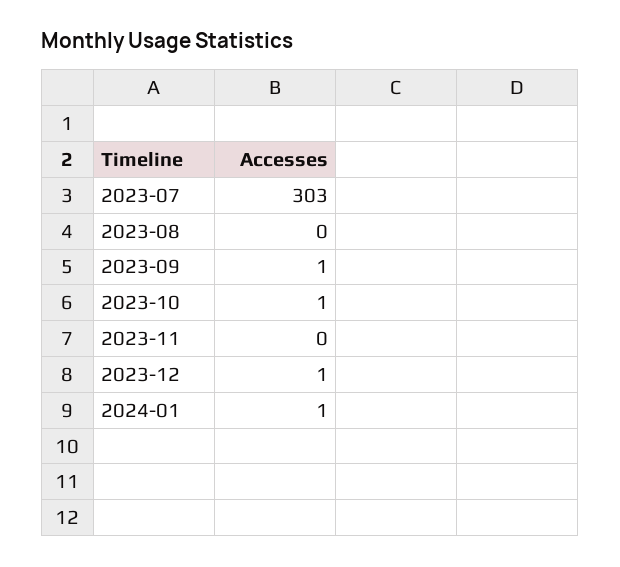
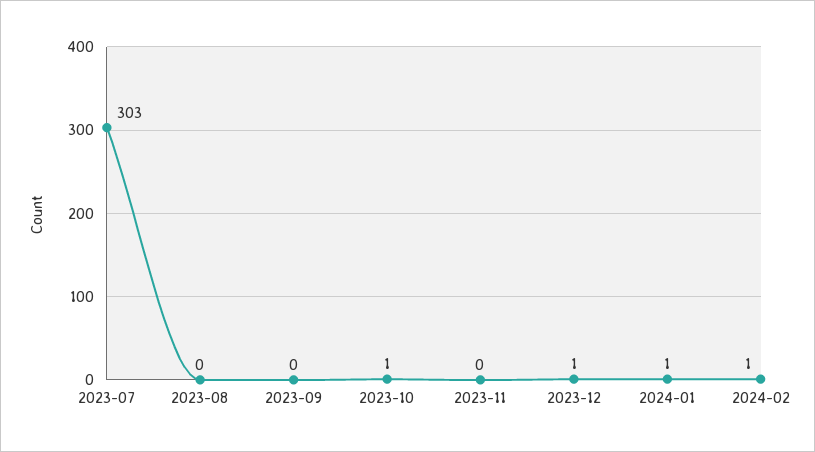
2023-09: 1 -> 0
2024-02: none -> 1

